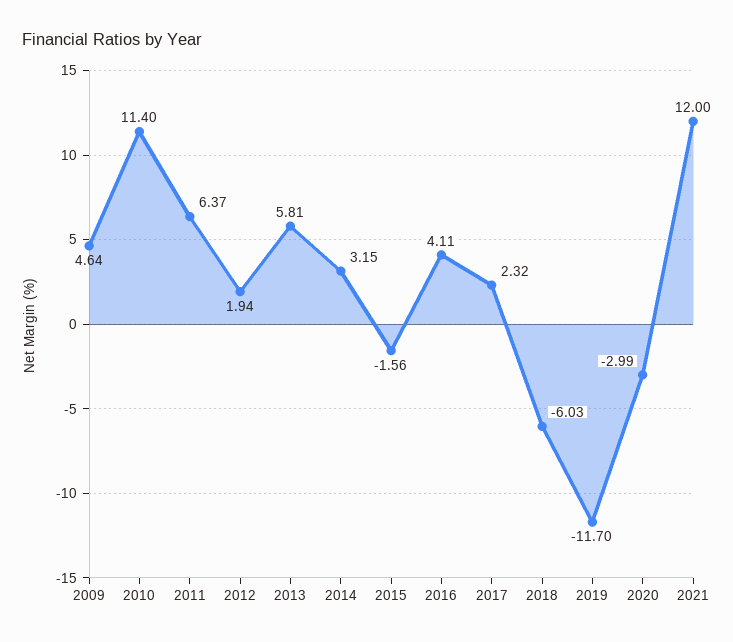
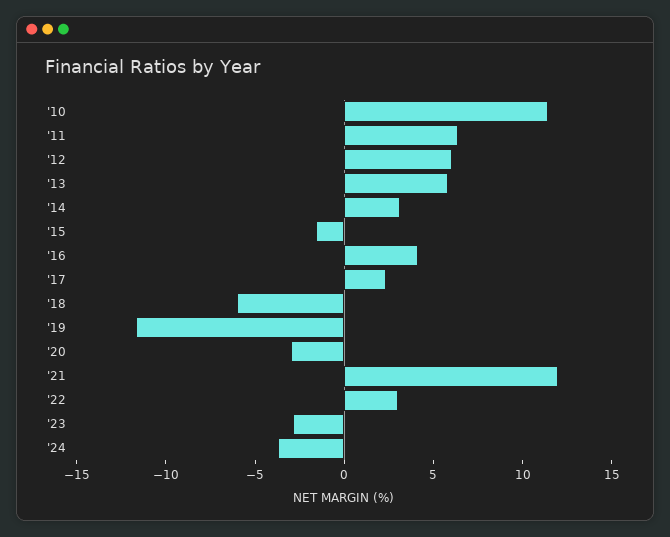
2009: 4.64 -> none
2012: 1.94 -> 6
'22: none -> 3
'23: none -> -3
'24: none -> -4

